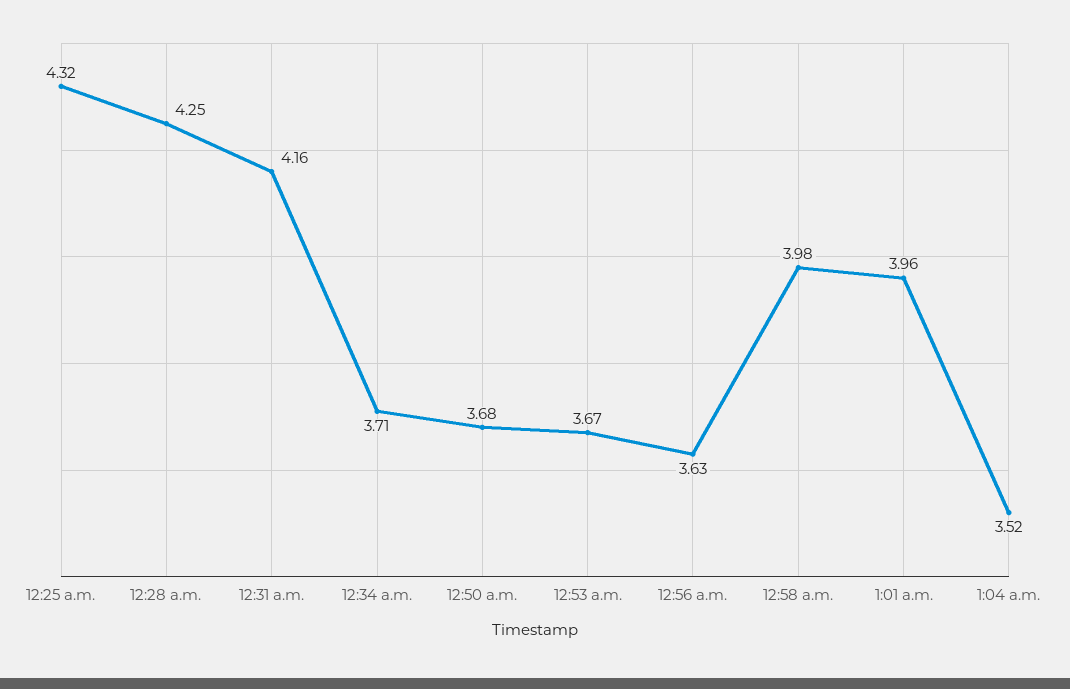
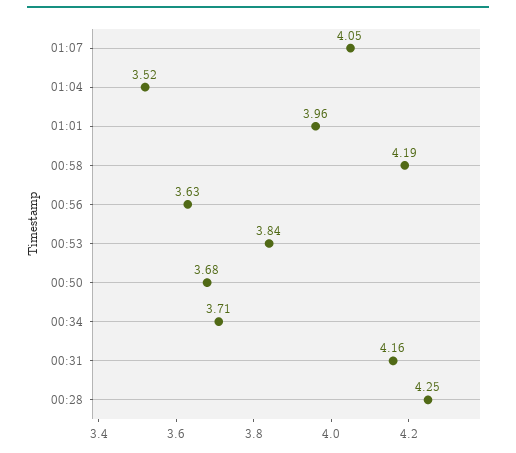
12:25 a.m.: 4.32 -> none
12:53 a.m.: 3.67 -> 3.84
12:58 a.m.: 3.98 -> 4.19
01:07: none -> 4.05

